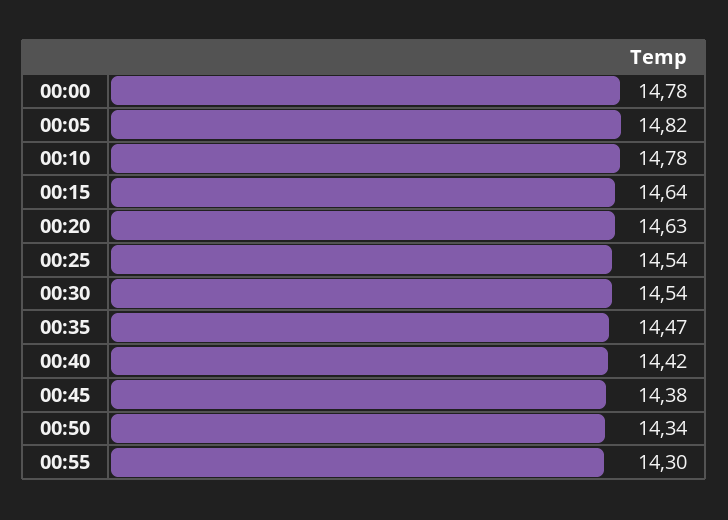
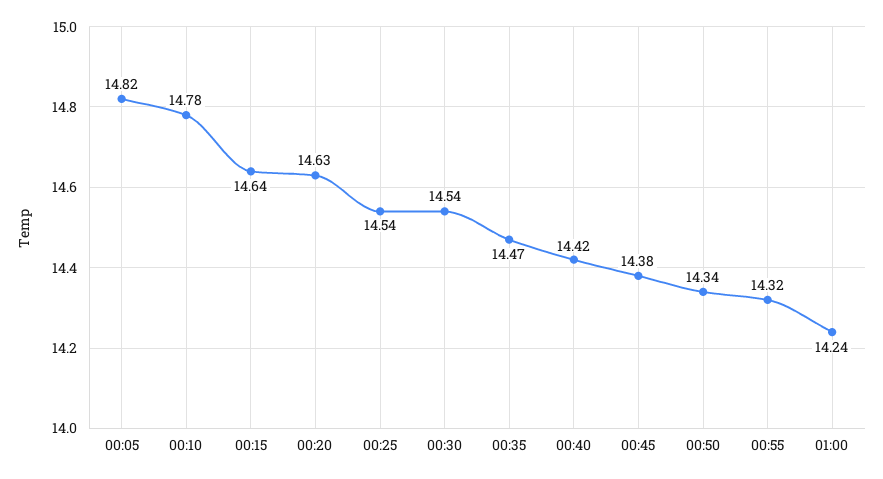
00:00: 14.78 -> none
00:55: 14.3 -> 14.32
01:00: none -> 14.24

